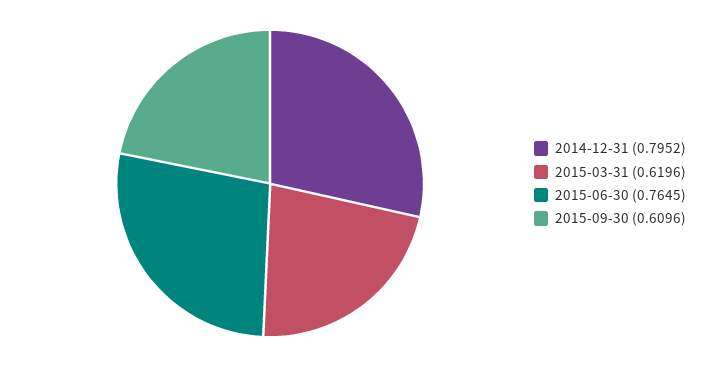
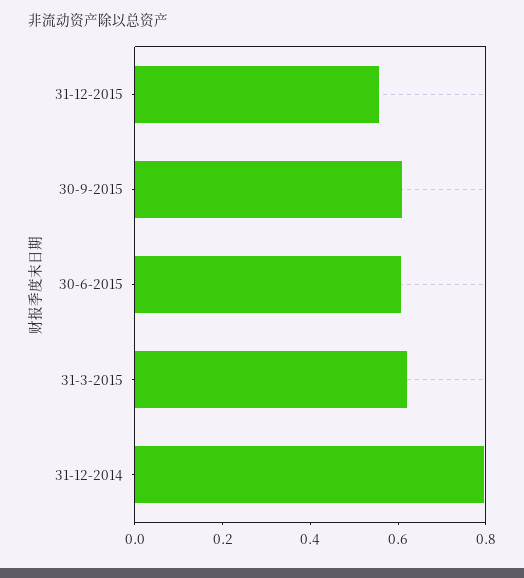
2015-06-30: 0.7645 -> 0.6
31-12-2015: none -> 0.55

